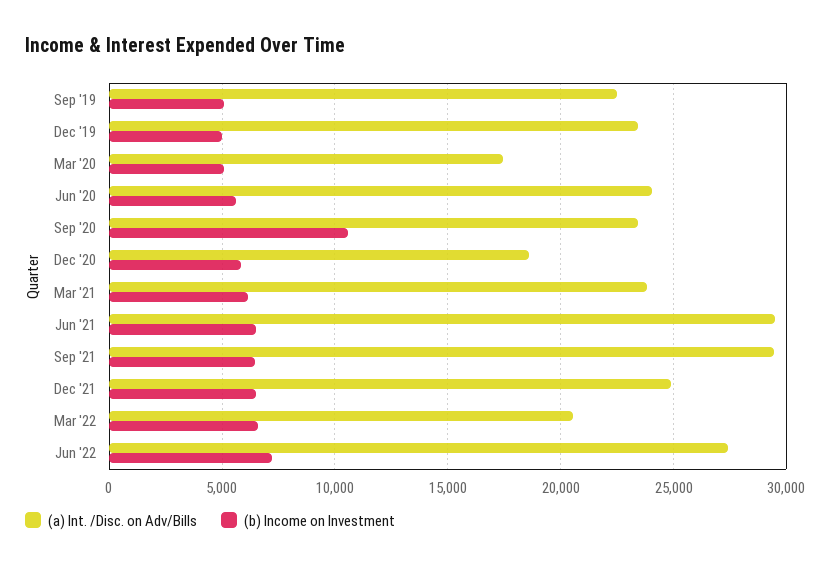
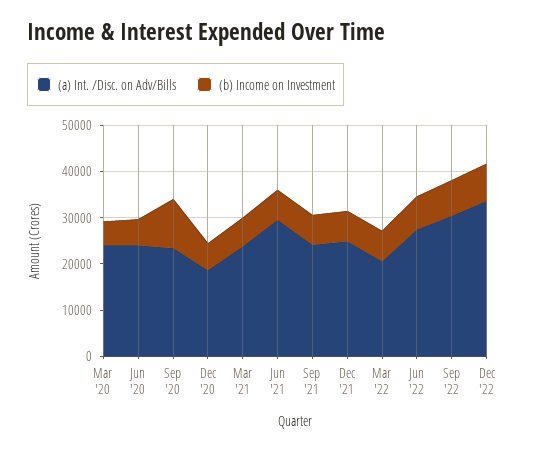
(a) Int. /Disc. on Adv/Bills, Sep '19: 22500 -> none
(b) Income on Investment, Sep '19: 5000 -> none
(a) Int. /Disc. on Adv/Bills, Dec '19: 23500 -> none
(b) Income on Investment, Dec '19: 5000 -> none
(a) Int. /Disc. on Adv/Bills, Mar '20: 17500 -> 24000
(a) Int. /Disc. on Adv/Bills, Sep '21: 29500 -> 24000
(a) Int. /Disc. on Adv/Bills, Sep '22: none -> 30000
(b) Income on Investment, Sep '22: none -> 8000
(a) Int. /Disc. on Adv/Bills, Dec '22: none -> 34000
(b) Income on Investment, Dec '22: none -> 8000

